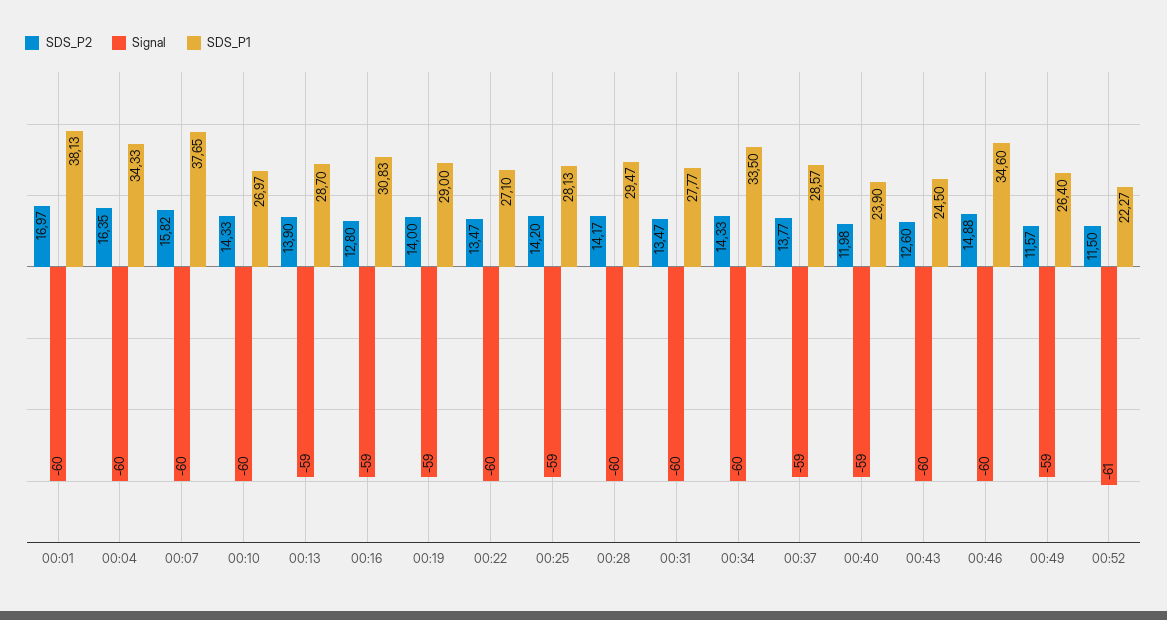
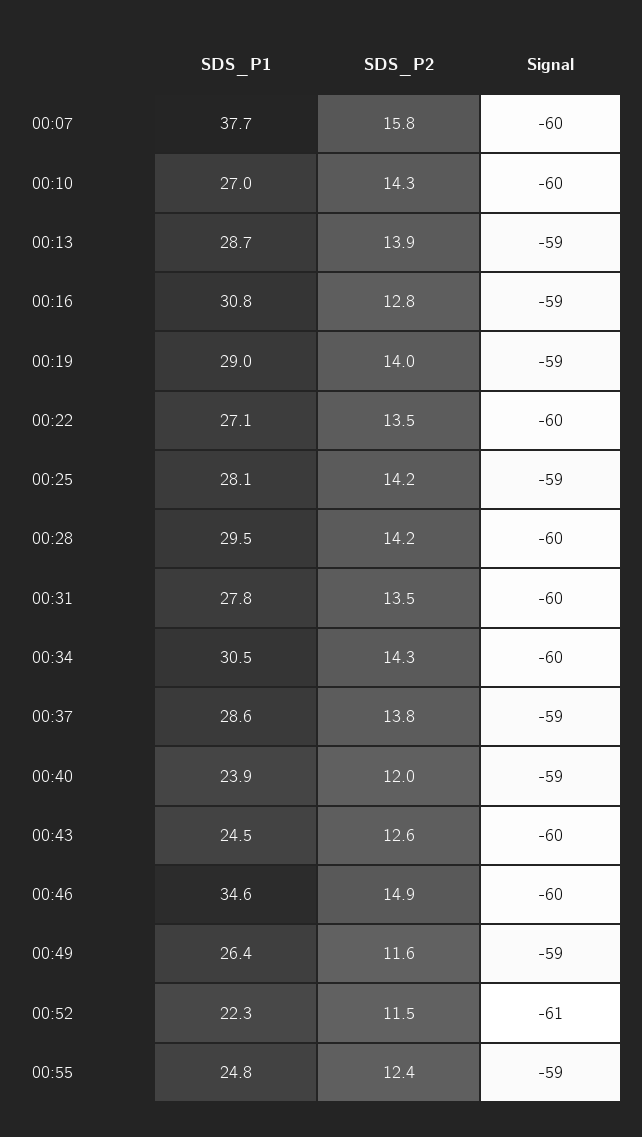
SDS_P2, 00:01: 16.97 -> none
Signal, 00:01: -60 -> none
SDS_P1, 00:01: 38.13 -> none
SDS_P2, 00:04: 16.35 -> none
Signal, 00:04: -60 -> none
SDS_P1, 00:04: 34.33 -> none
SDS_P1, 00:34: 33.5 -> 30.5
SDS_P1, 00:55: none -> 24.8
SDS_P2, 00:55: none -> 12.4
Signal, 00:55: none -> -59

